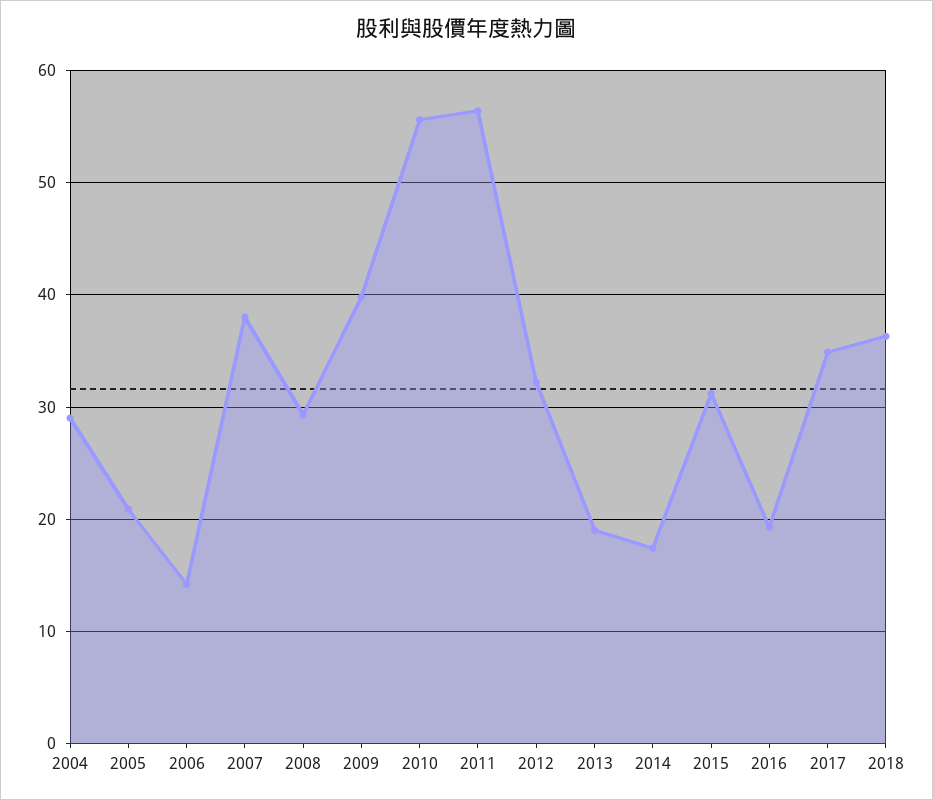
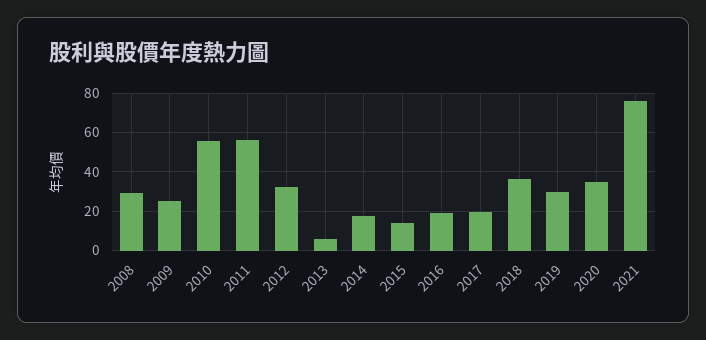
2004: 29 -> none
2005: 21 -> none
2006: 14 -> none
2007: 38 -> none
2009: 40 -> 25
2013: 19 -> 5
2015: 31 -> 15
2017: 35 -> 20
2019: none -> 30
2020: none -> 35
2021: none -> 75

